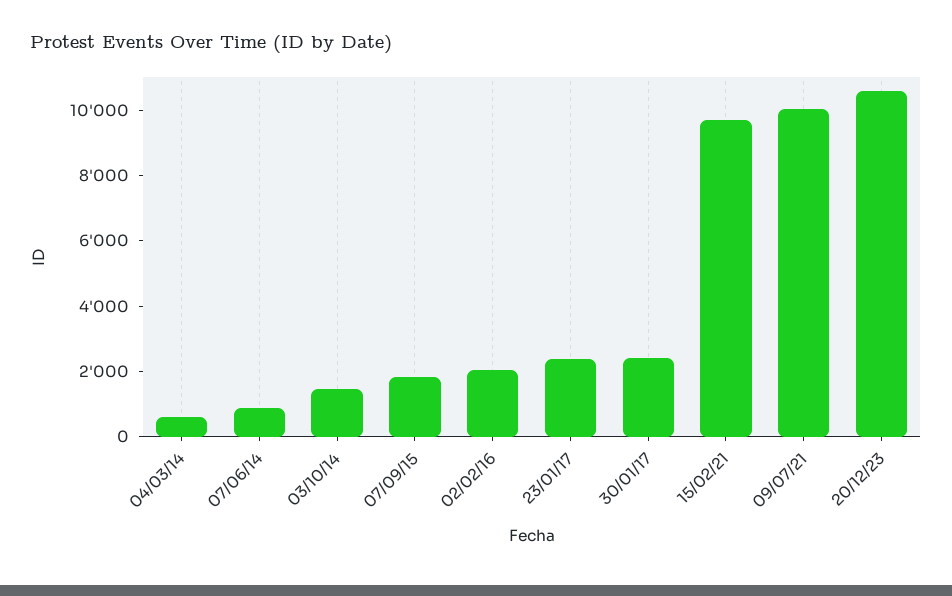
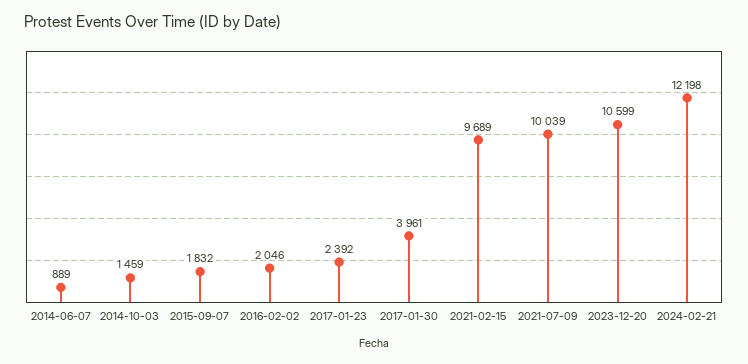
04/03/14: 500 -> none
30/01/17: 2500 -> 3961
2024-02-21: none -> 12198

